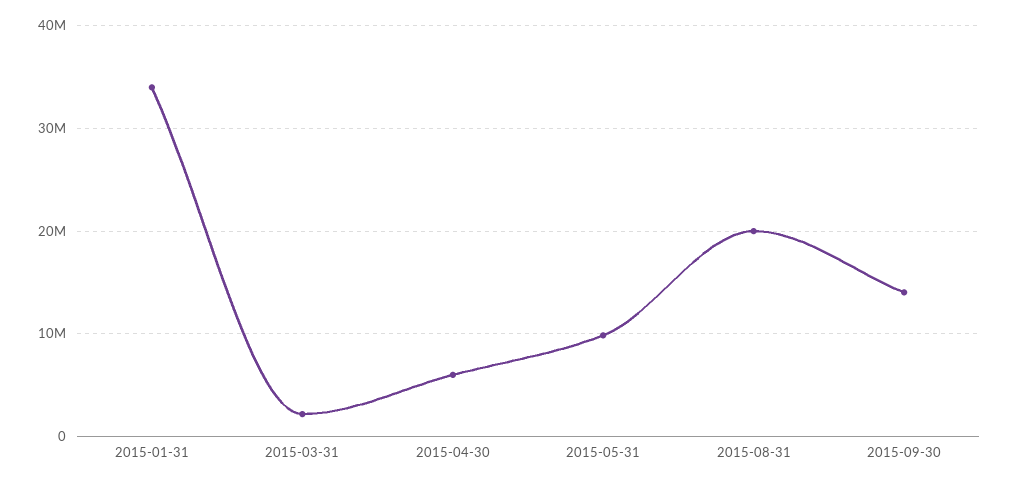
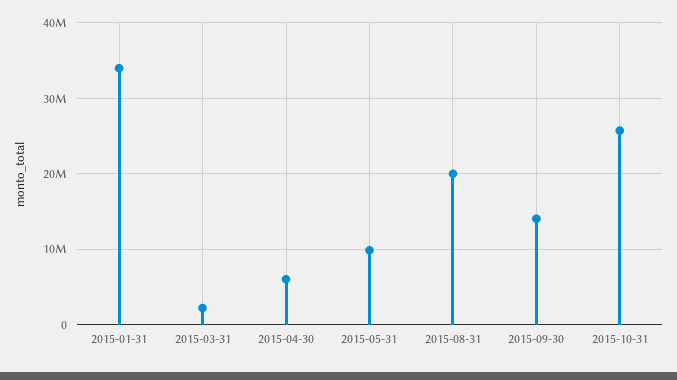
2015-10-31: none -> 26000000

